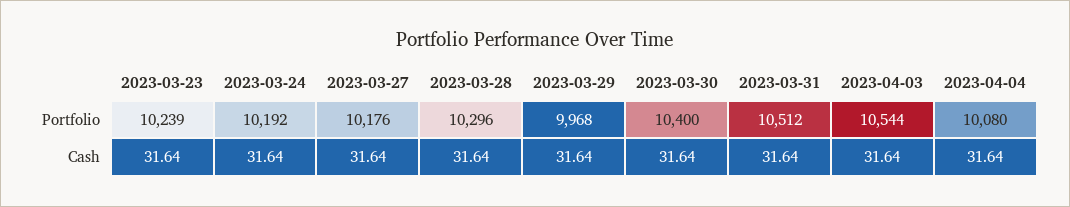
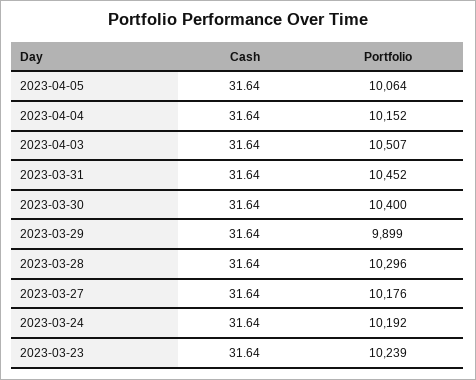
2023-03-29, Portfolio: 9968 -> 9899
2023-03-31, Portfolio: 10512 -> 10452
2023-04-03, Portfolio: 10544 -> 10507
2023-04-04, Portfolio: 10080 -> 10152
2023-04-05, Cash: none -> 31.64
2023-04-05, Portfolio: none -> 10064

